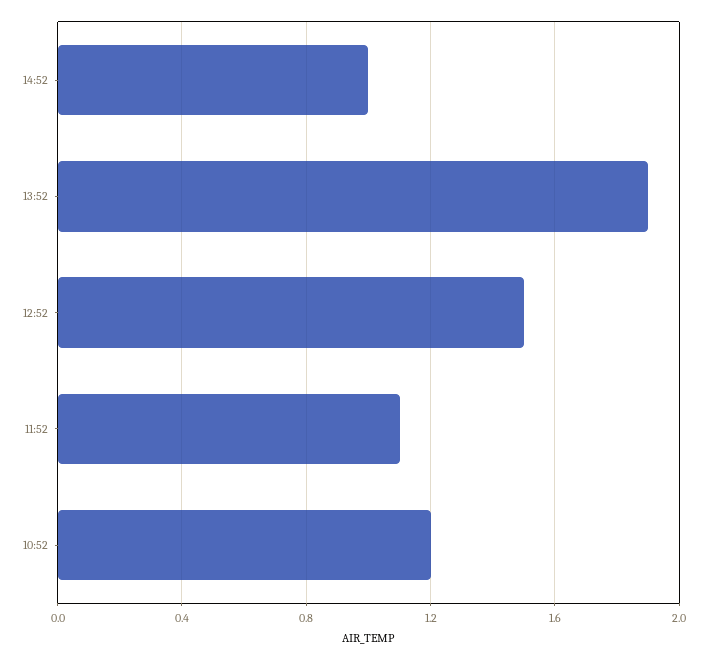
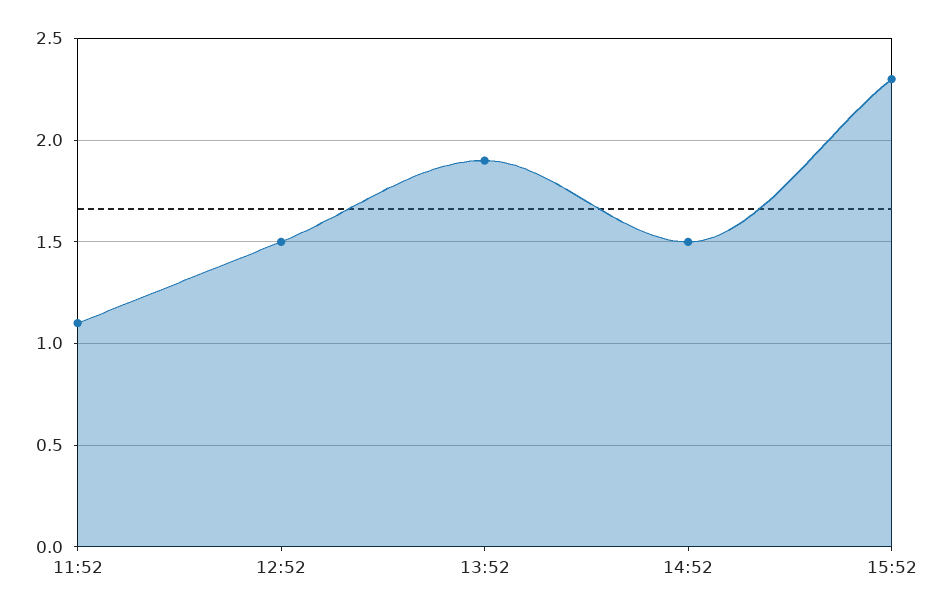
14:52: 1 -> 1.5
10:52: 1.2 -> none
15:52: none -> 2.3

